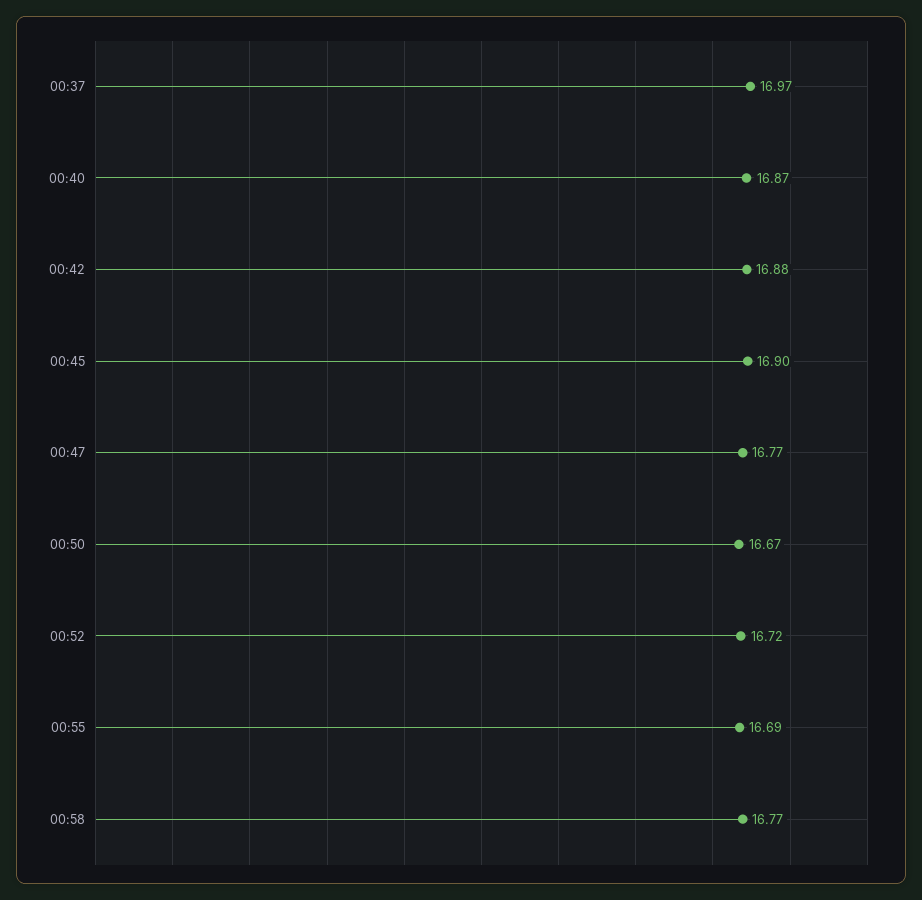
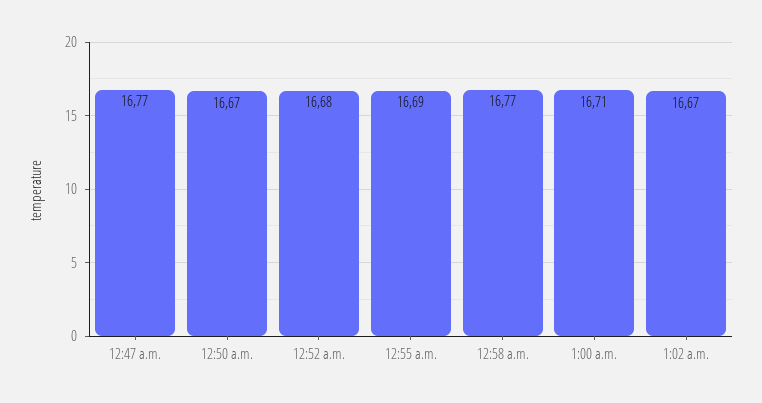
00:37: 16.97 -> none
00:40: 16.87 -> none
00:42: 16.88 -> none
00:45: 16.9 -> none
00:52: 16.72 -> 16.68
1:00 a.m.: none -> 16.71
1:02 a.m.: none -> 16.67

